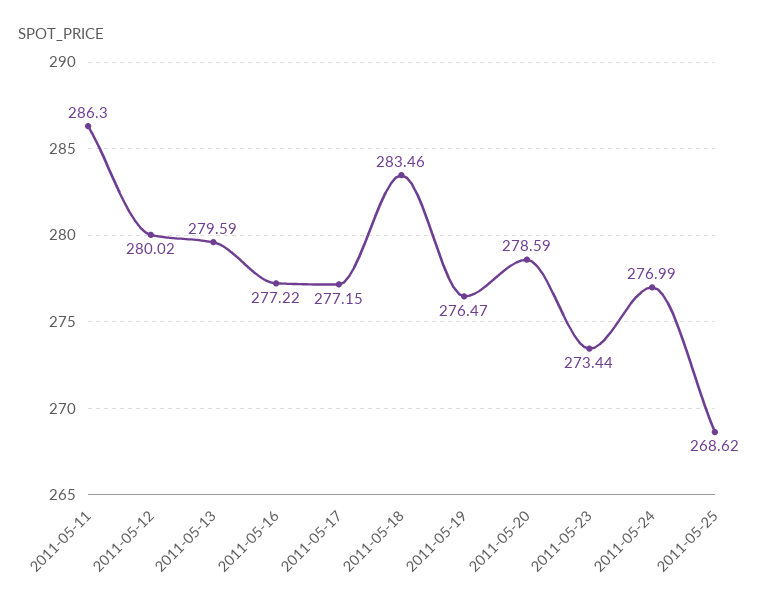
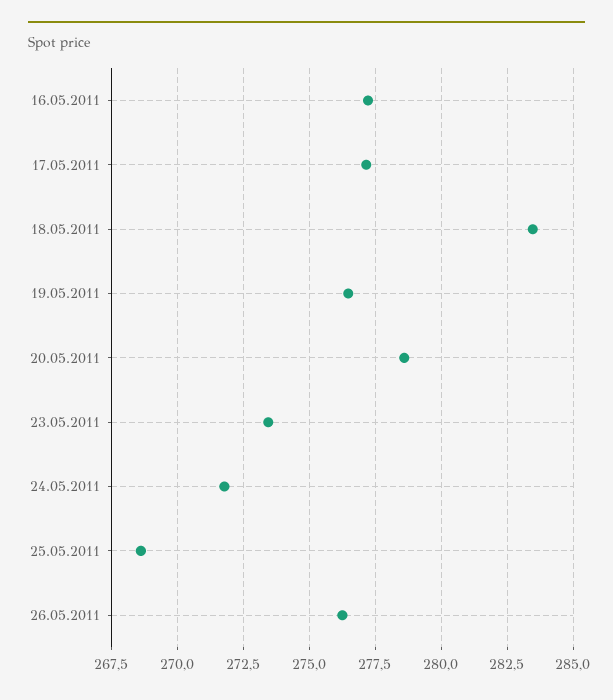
2011-05-11: 286.3 -> none
2011-05-12: 280.02 -> none
2011-05-13: 279.59 -> none
2011-05-24: 276.99 -> 271.75
26.05.2011: none -> 276.25

